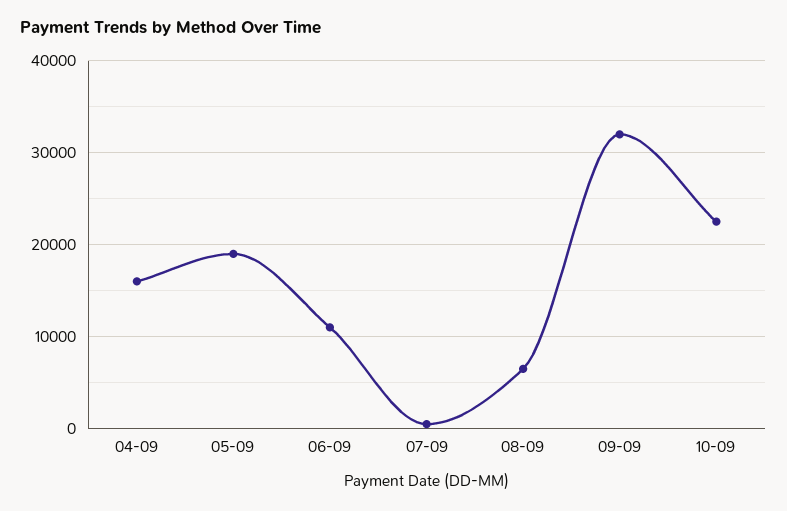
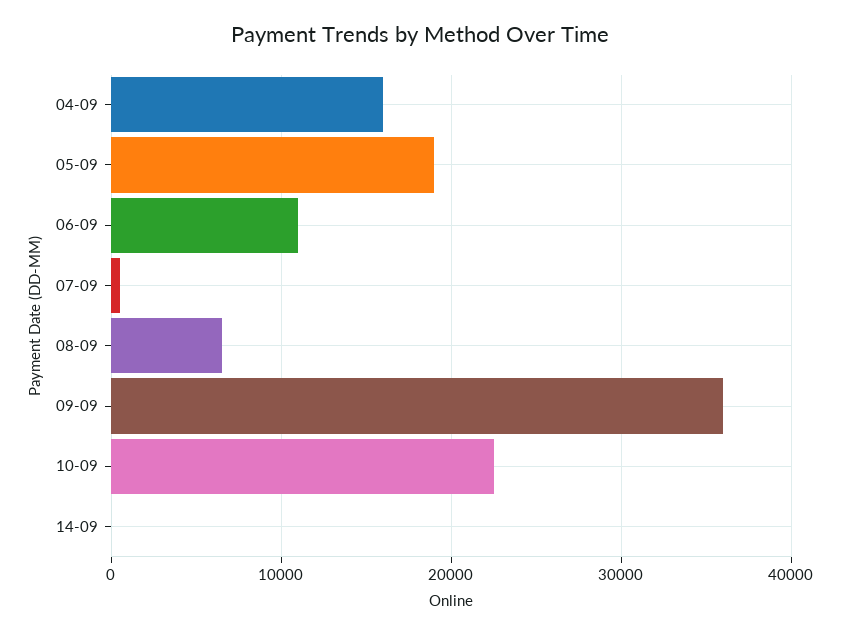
09-09: 32000 -> 36000
14-09: none -> 0

